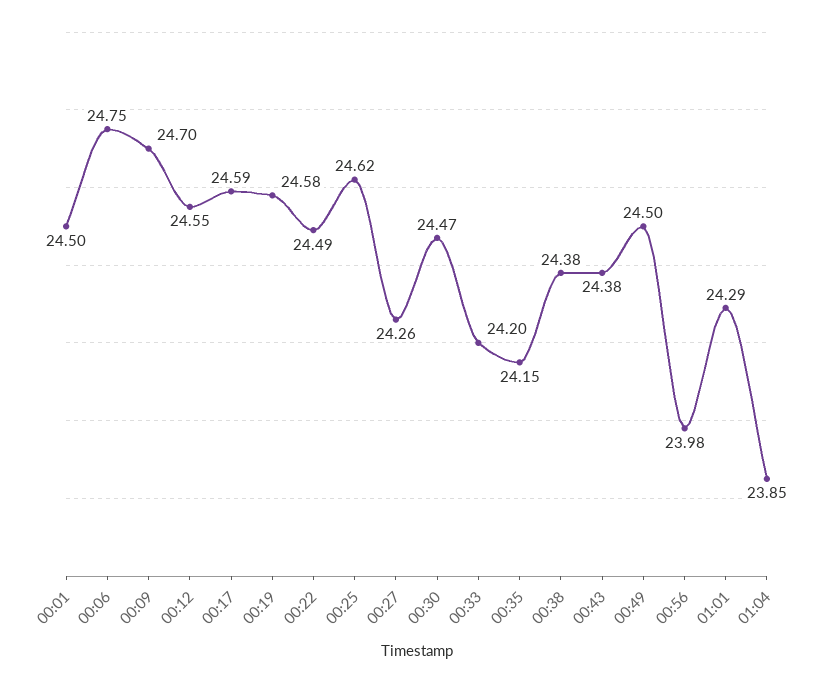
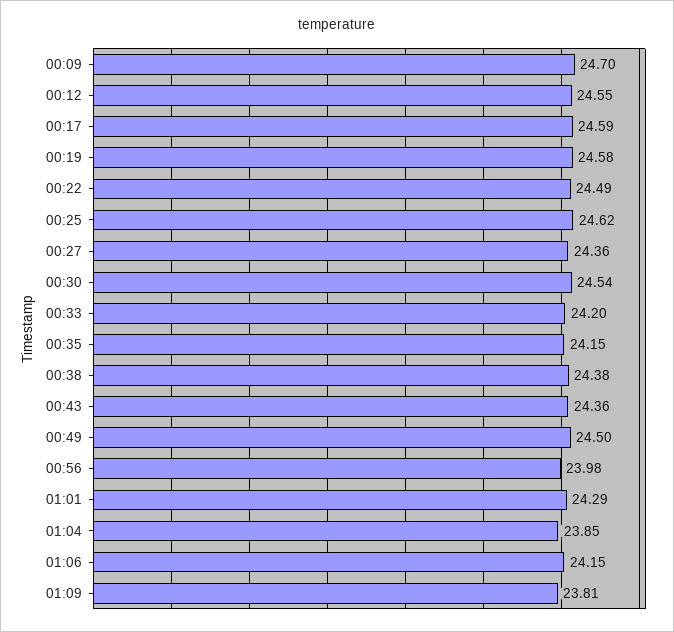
00:01: 24.5 -> none
00:06: 24.75 -> none
00:27: 24.26 -> 24.36
00:30: 24.47 -> 24.54
00:43: 24.38 -> 24.36
01:06: none -> 24.15
01:09: none -> 23.81

